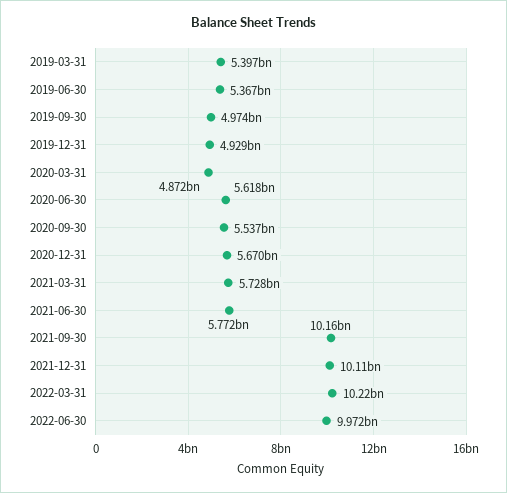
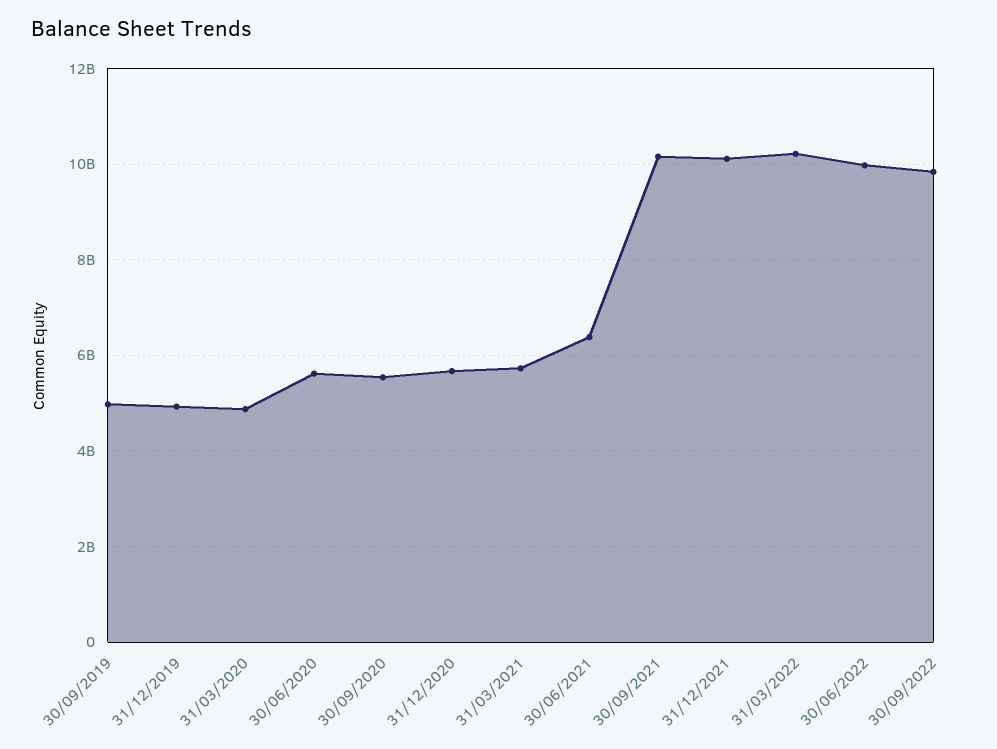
2019-03-31: 5397000000 -> none
2019-06-30: 5367000000 -> none
2021-06-30: 5772000000 -> 6400000000
30/09/2022: none -> 9800000000

